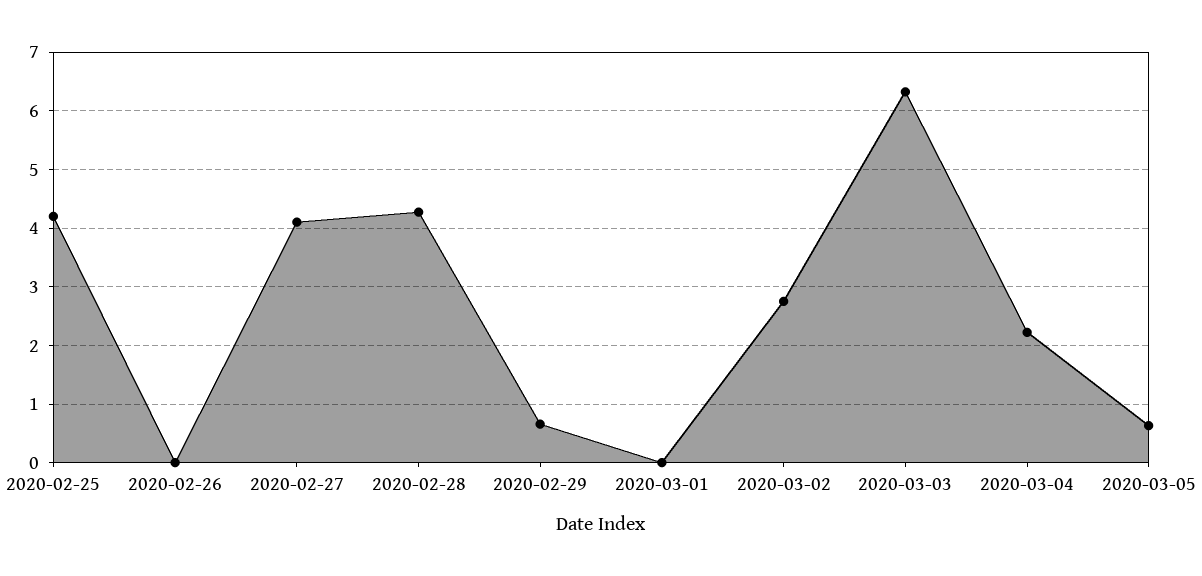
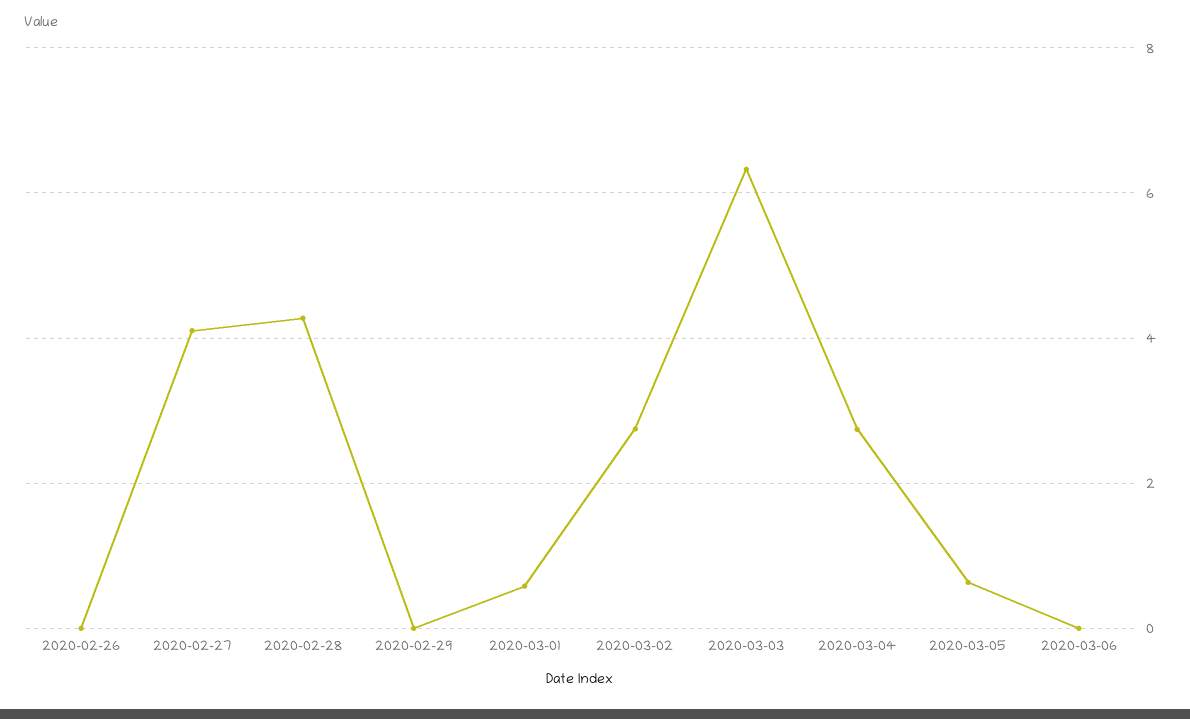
2020-02-25: 4.2 -> none
2020-02-29: 0.6 -> 0
2020-03-01: 0 -> 0.6
2020-03-04: 2.2 -> 2.8
2020-03-06: none -> 0

